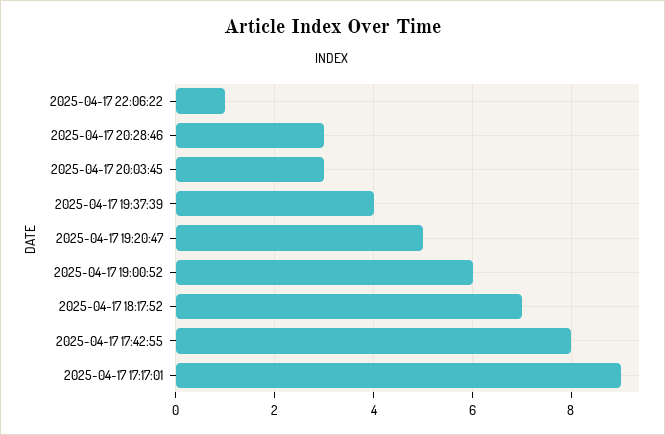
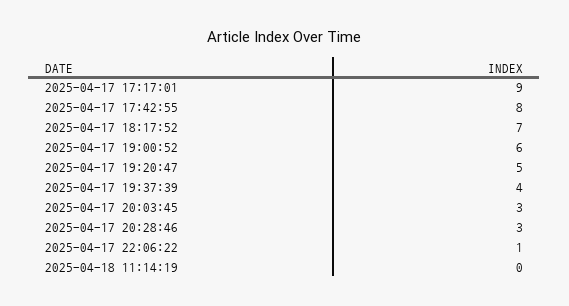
2025-04-18 11:14:19: none -> 0

